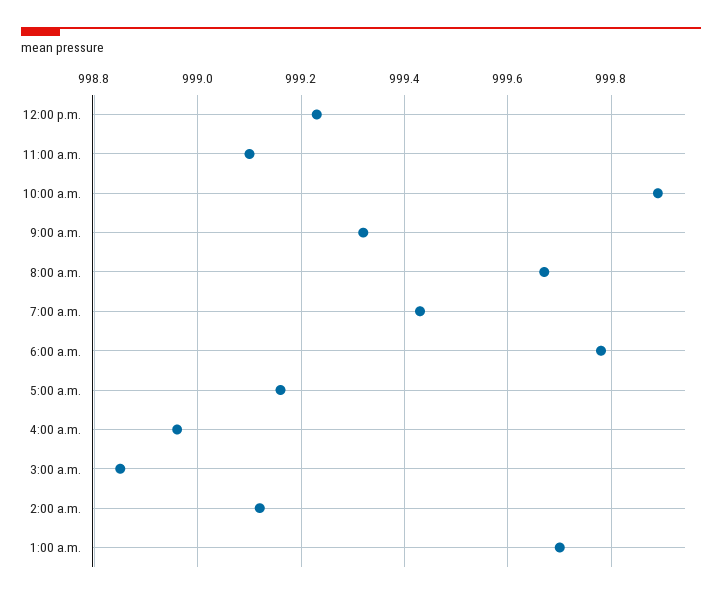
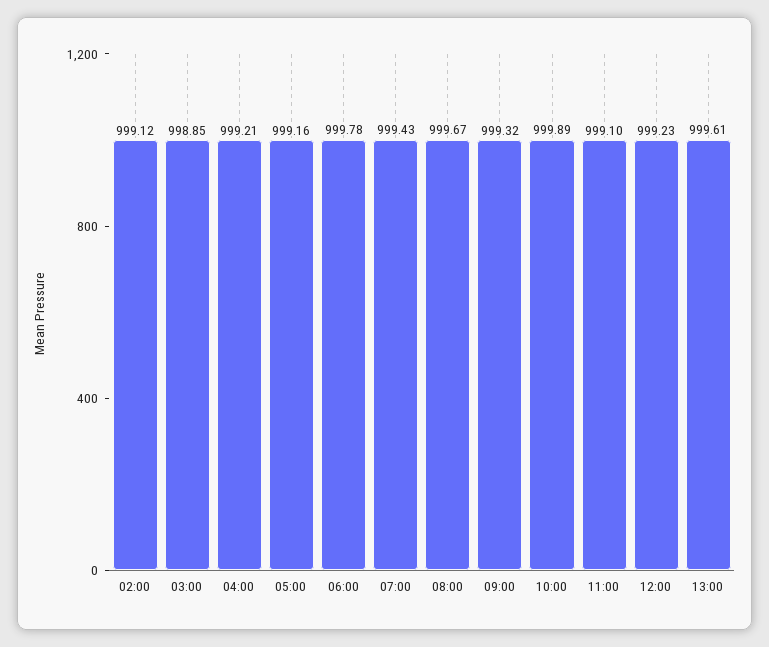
4:00 a.m.: 998.95 -> 999.21
1:00 a.m.: 999.7 -> none
13:00: none -> 999.61

